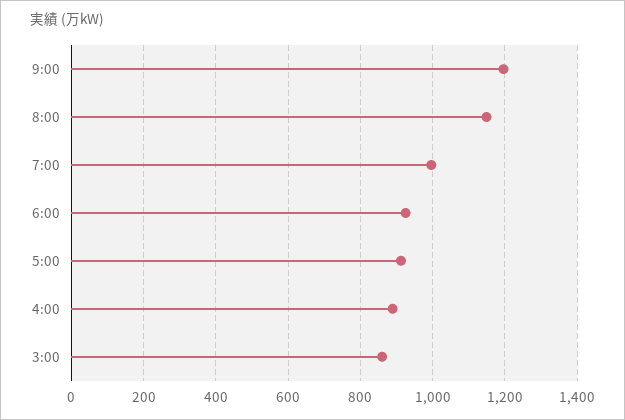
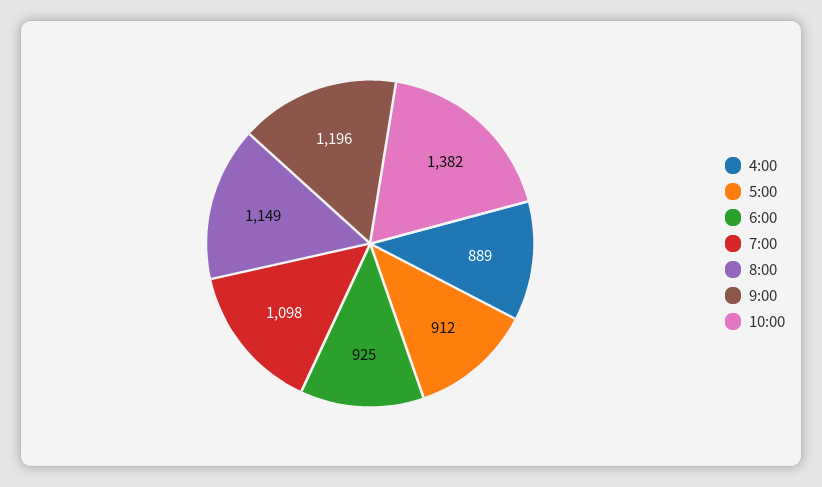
7:00: 1000 -> 1098
3:00: 860 -> none
10:00: none -> 1382

